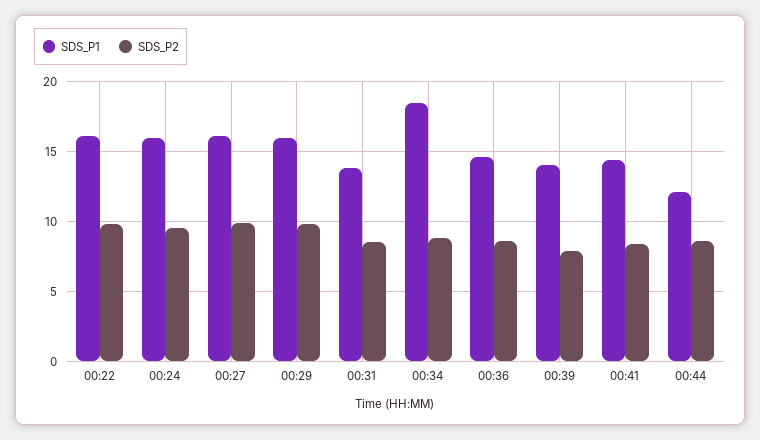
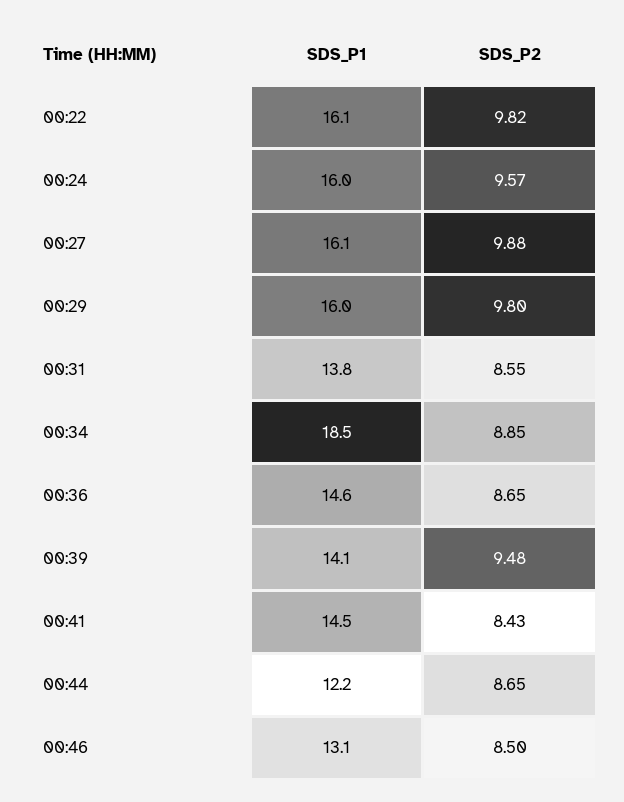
SDS_P2, 00:39: 8 -> 9.48
SDS_P1, 00:46: none -> 13.1
SDS_P2, 00:46: none -> 8.5

